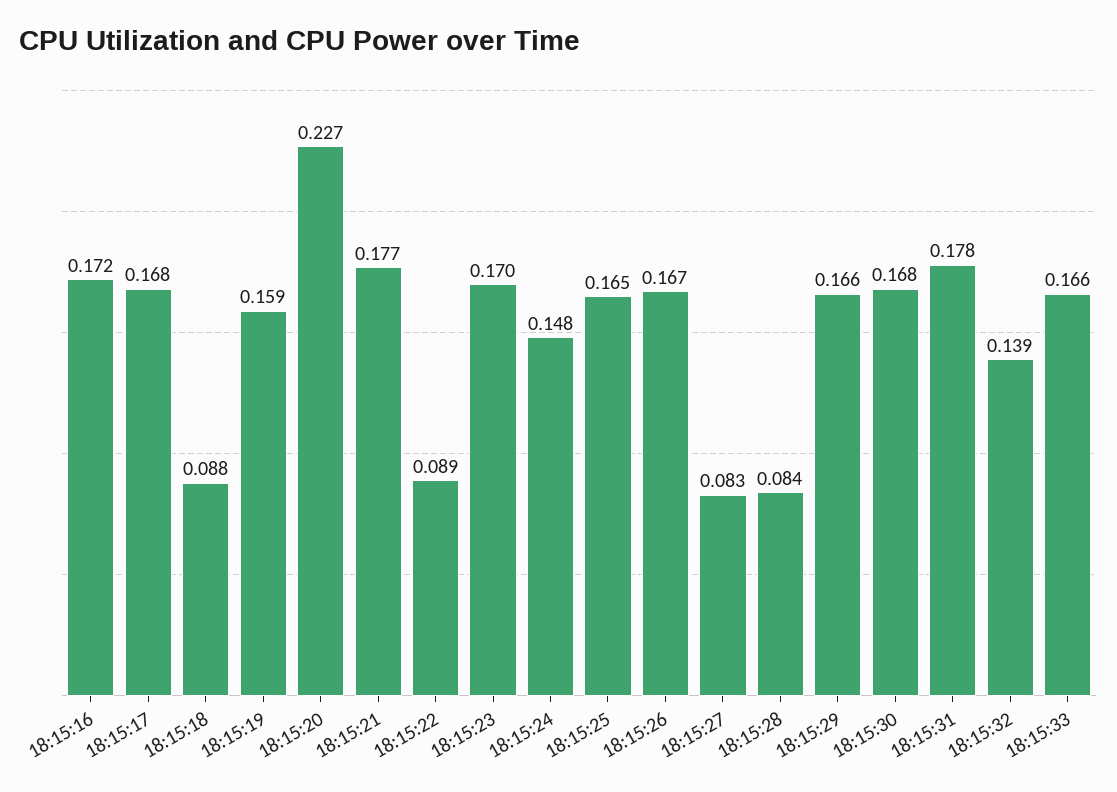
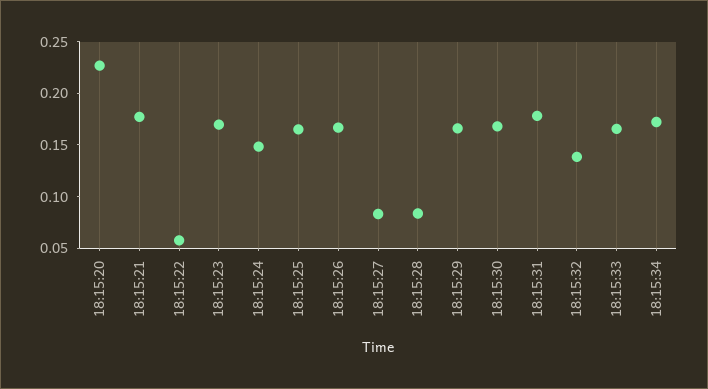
18:15:16: 0.172 -> none
18:15:17: 0.168 -> none
18:15:18: 0.088 -> none
18:15:19: 0.159 -> none
18:15:22: 0.089 -> 0.06
18:15:34: none -> 0.17

